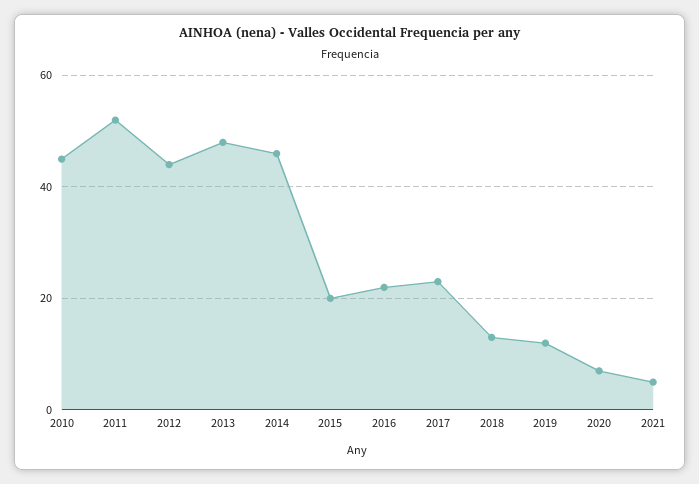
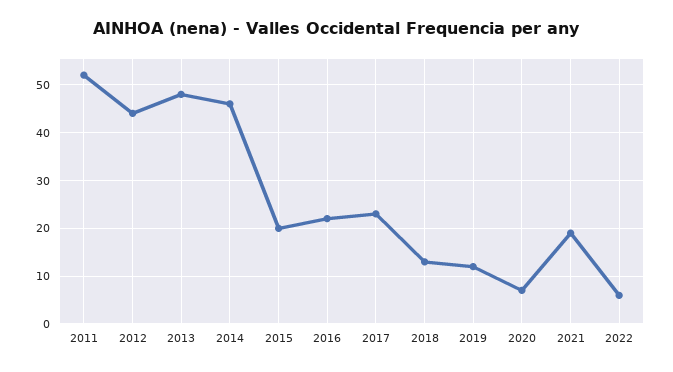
2010: 45 -> none
2021: 5 -> 20
2022: none -> 5

